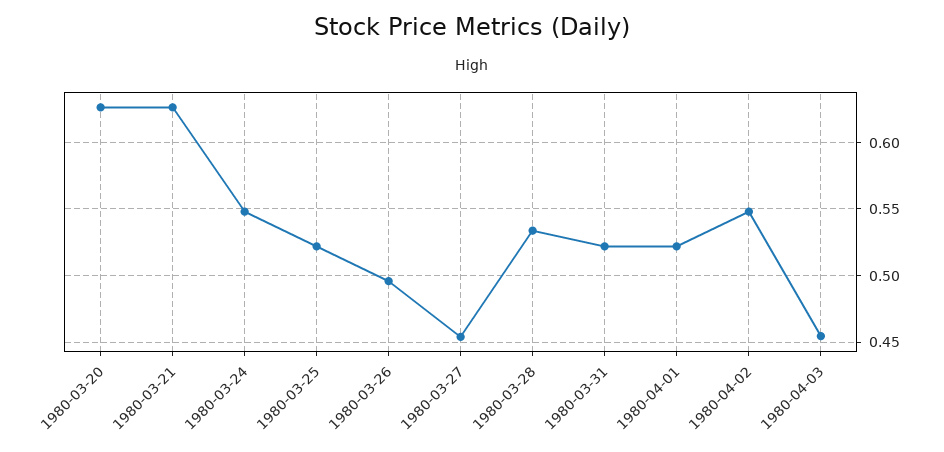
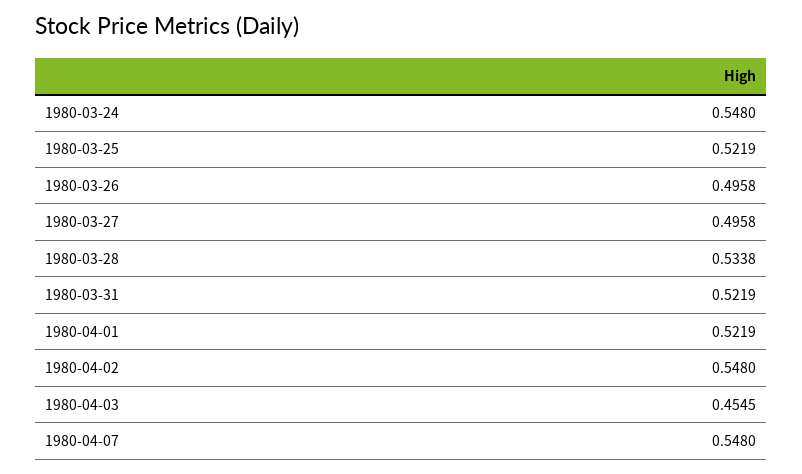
1980-03-20: 0.625 -> none
1980-03-21: 0.625 -> none
1980-03-27: 0.455 -> 0.4958
1980-04-07: none -> 0.548

